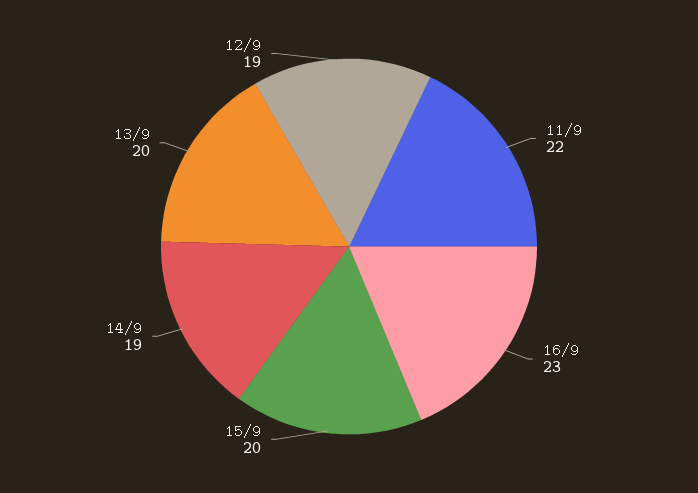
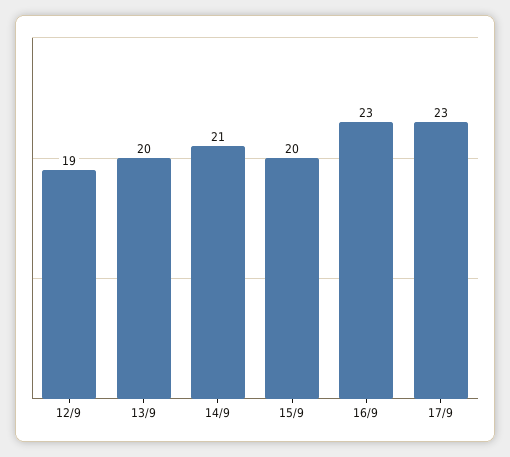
11/9: 22 -> none
14/9: 19 -> 21
17/9: none -> 23

